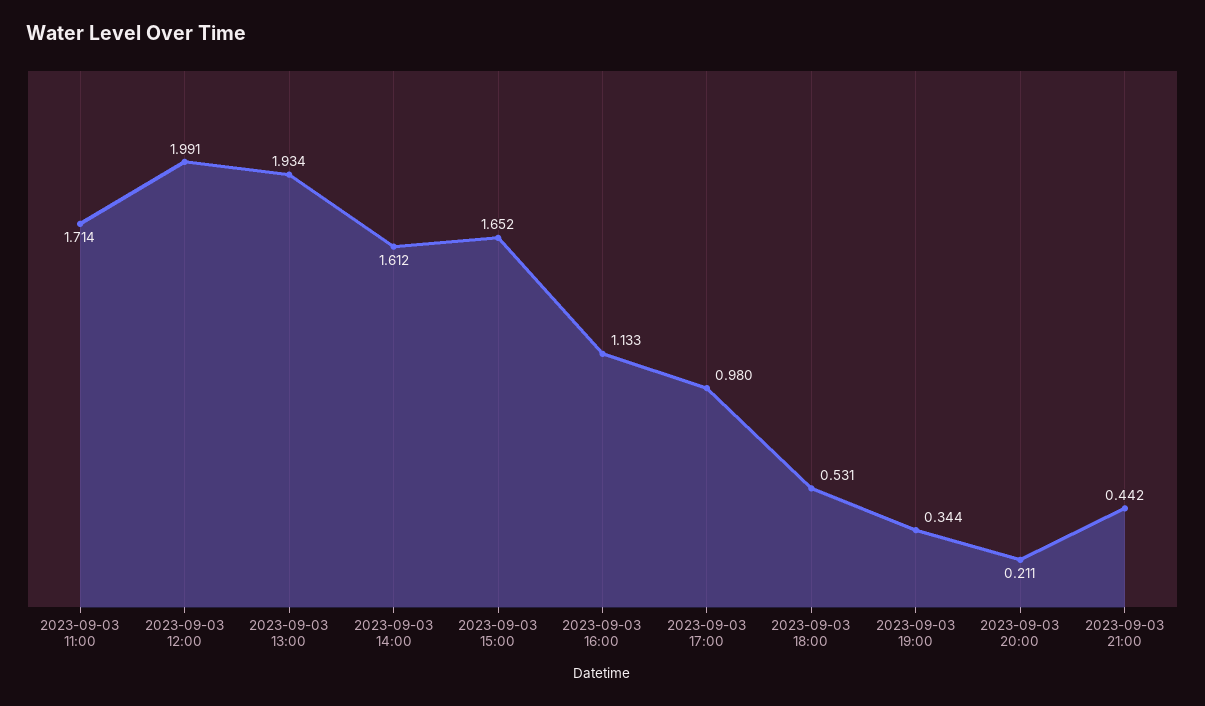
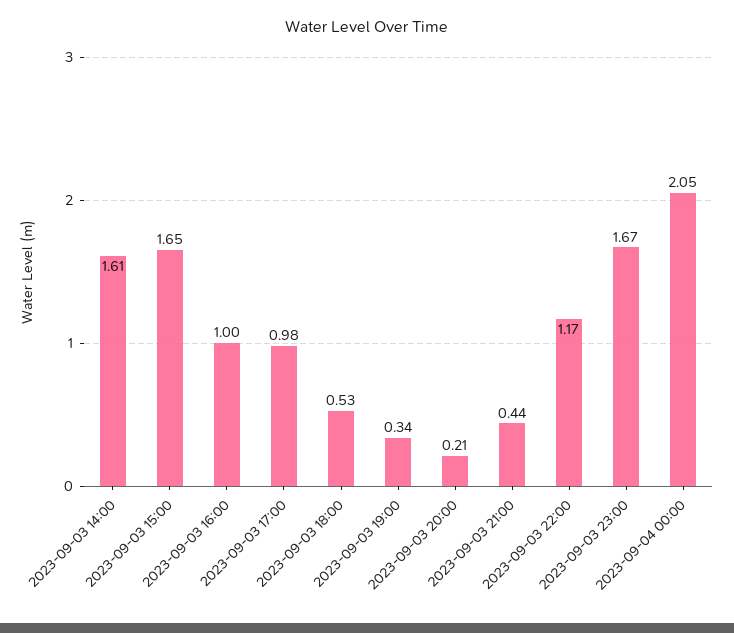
2023-09-03 11:00: 1.714 -> none
2023-09-03 12:00: 1.991 -> none
2023-09-03 13:00: 1.934 -> none
2023-09-03 16:00: 1.133 -> 1
2023-09-03 22:00: none -> 1.17
2023-09-03 23:00: none -> 1.67
2023-09-04 00:00: none -> 2.05

